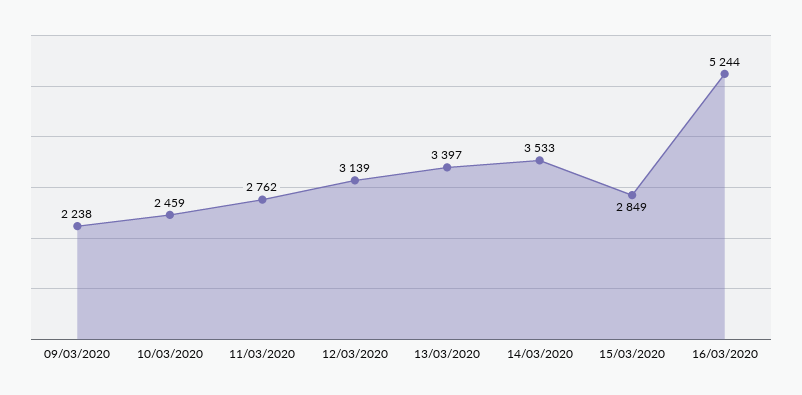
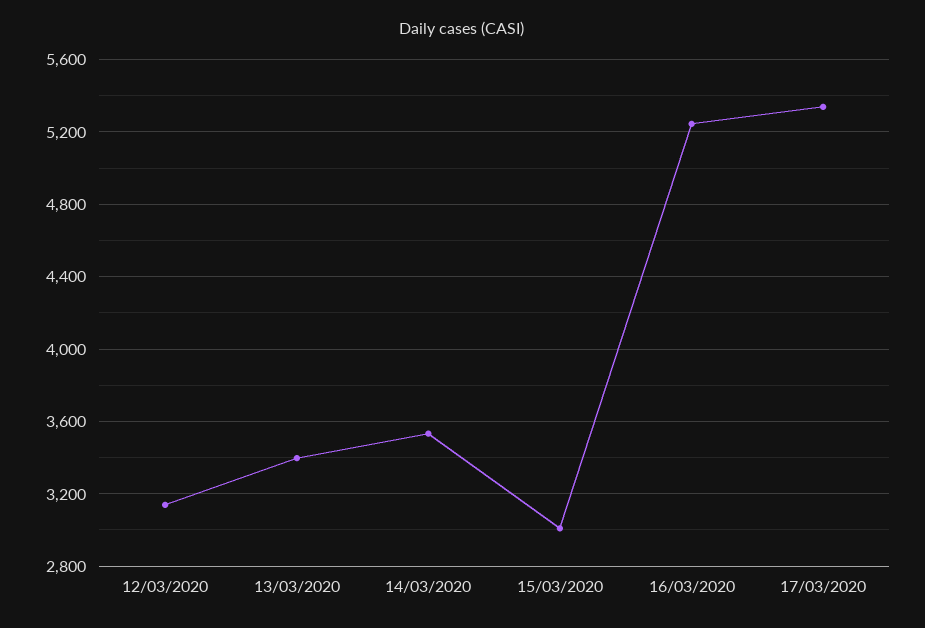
09/03/2020: 2238 -> none
10/03/2020: 2459 -> none
11/03/2020: 2762 -> none
15/03/2020: 2849 -> 3000
17/03/2020: none -> 5350

